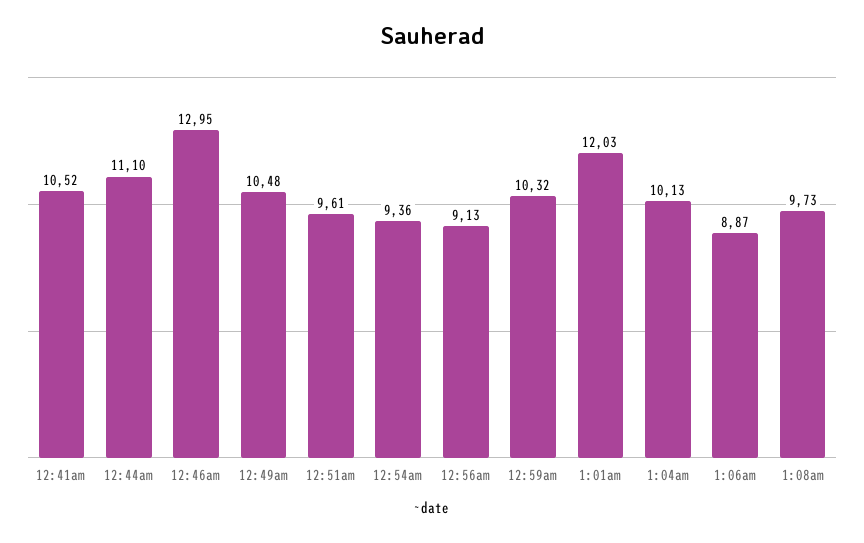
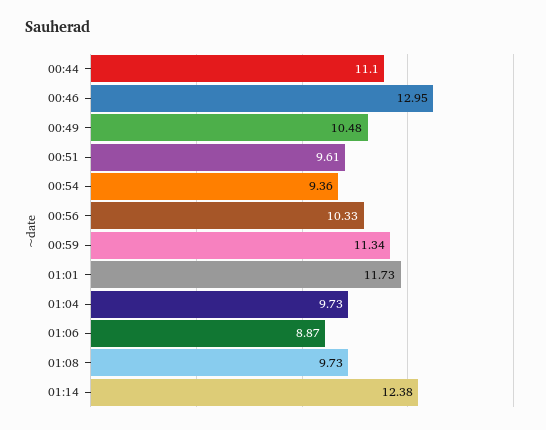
12:41am: 10.52 -> none
12:56am: 9.13 -> 10.33
12:59am: 10.32 -> 11.34
1:01am: 12.03 -> 11.73
1:04am: 10.13 -> 9.73
01:14: none -> 12.38

